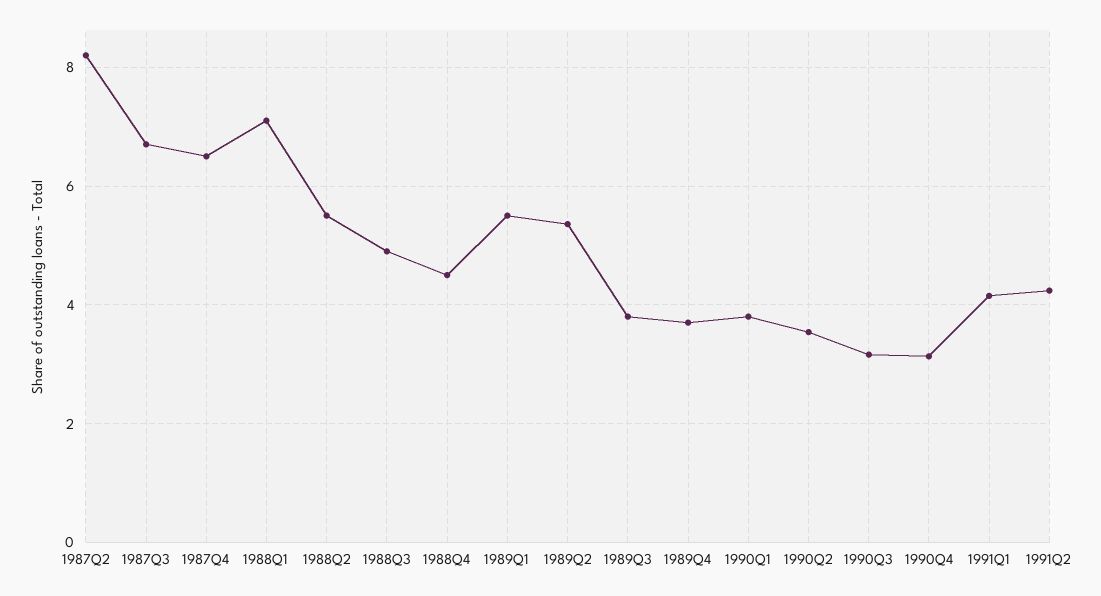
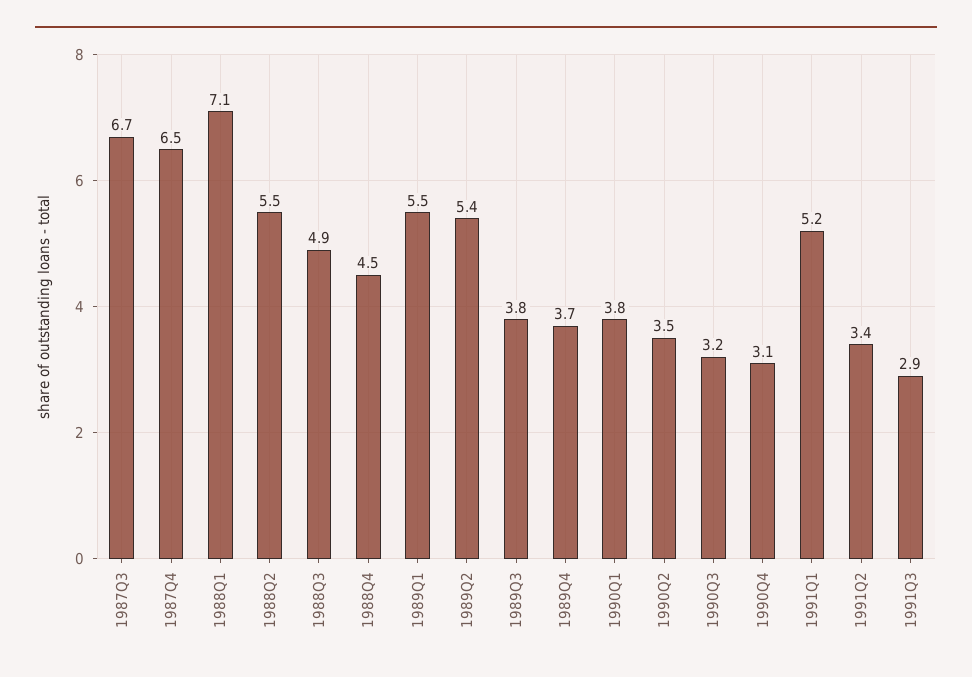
1987Q2: 8.2 -> none
1991Q1: 4.2 -> 5.2
1991Q2: 4.2 -> 3.4
1991Q3: none -> 2.9

